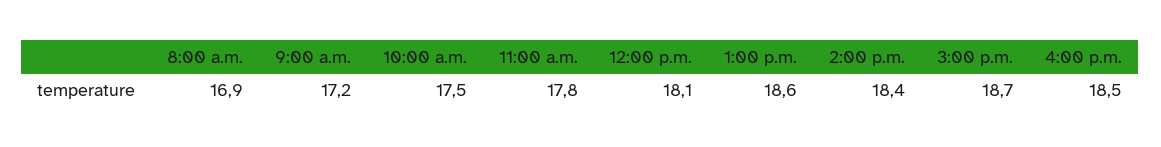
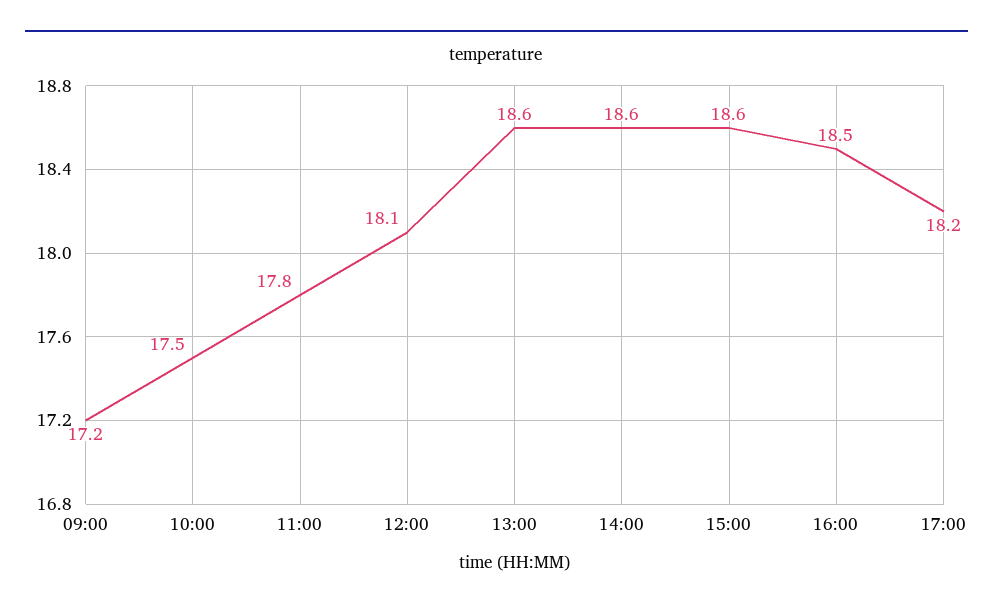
8:00 a.m.: 16.9 -> none
2:00 p.m.: 18.4 -> 18.6
3:00 p.m.: 18.7 -> 18.6
17:00: none -> 18.2

